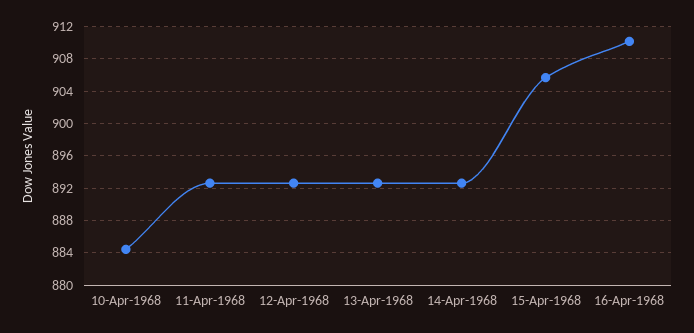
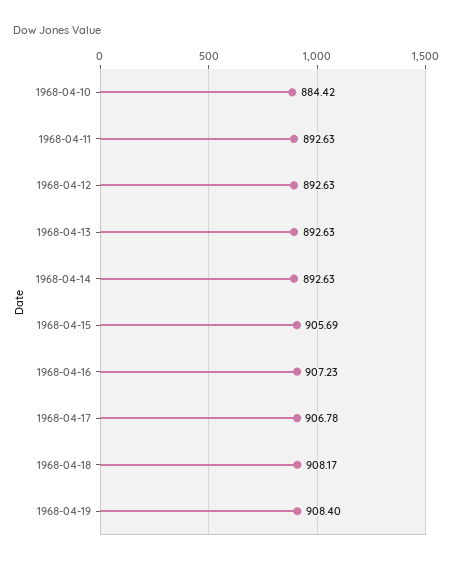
16-Apr-1968: 910 -> 907.23
1968-04-17: none -> 906.78
1968-04-18: none -> 908.17
1968-04-19: none -> 908.4

